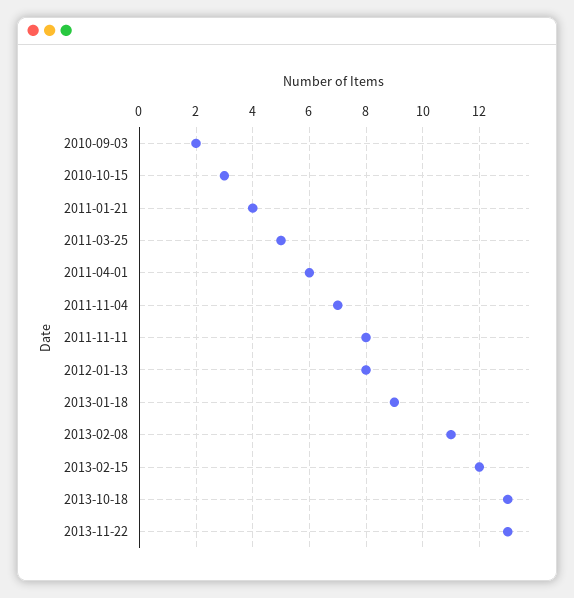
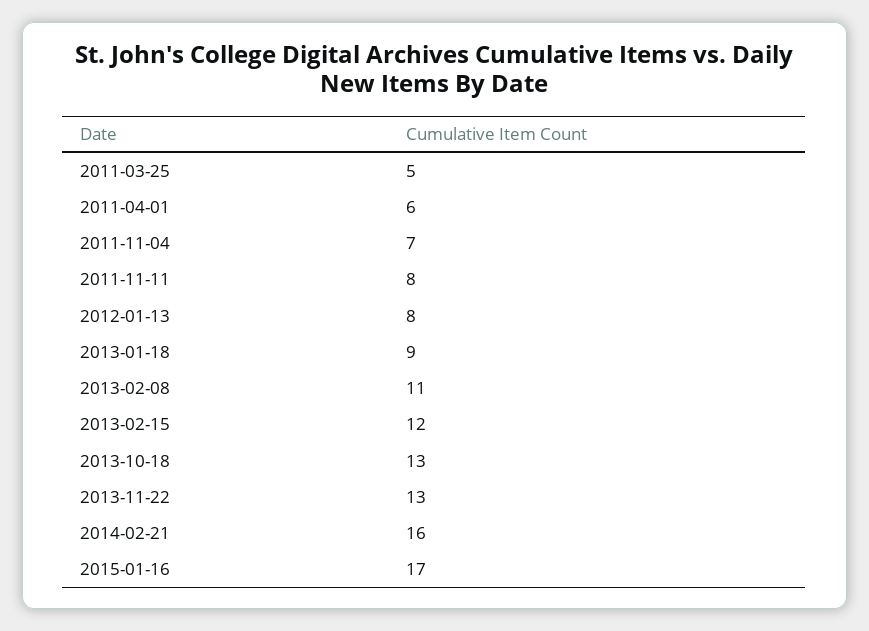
2010-09-03: 2 -> none
2010-10-15: 3 -> none
2011-01-21: 4 -> none
2014-02-21: none -> 16
2015-01-16: none -> 17

